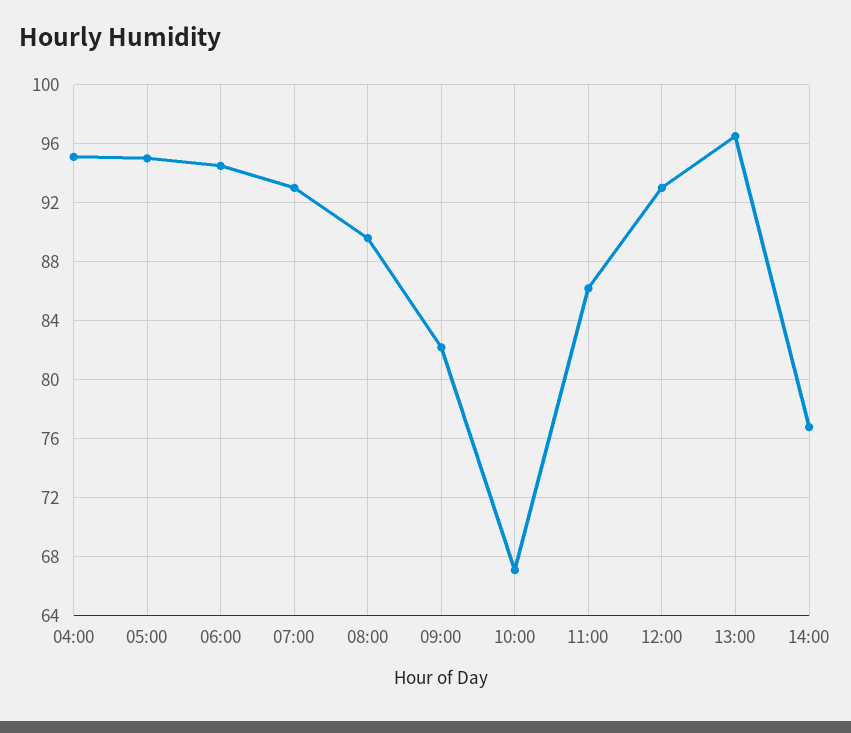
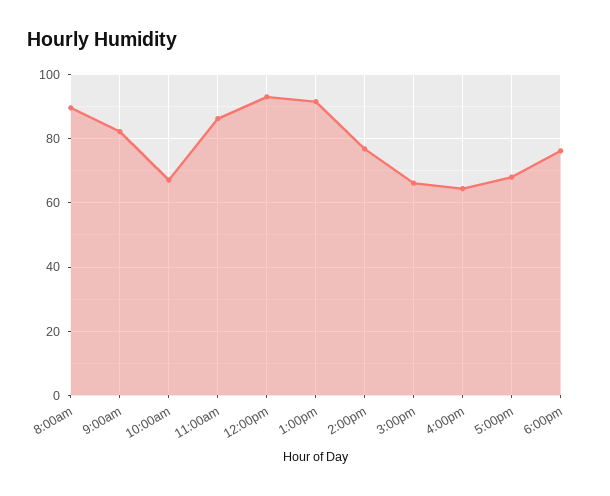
04:00: 95 -> none
05:00: 95 -> none
06:00: 94.5 -> none
07:00: 93 -> none
13:00: 96.5 -> 92
3:00pm: none -> 66
4:00pm: none -> 64
5:00pm: none -> 68
6:00pm: none -> 76

